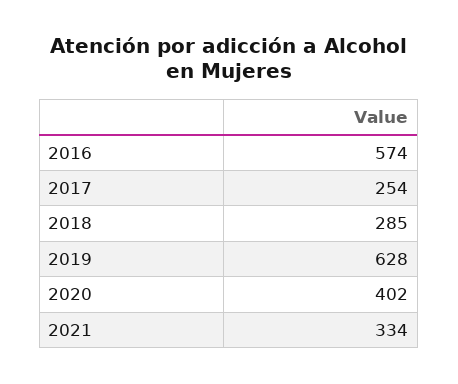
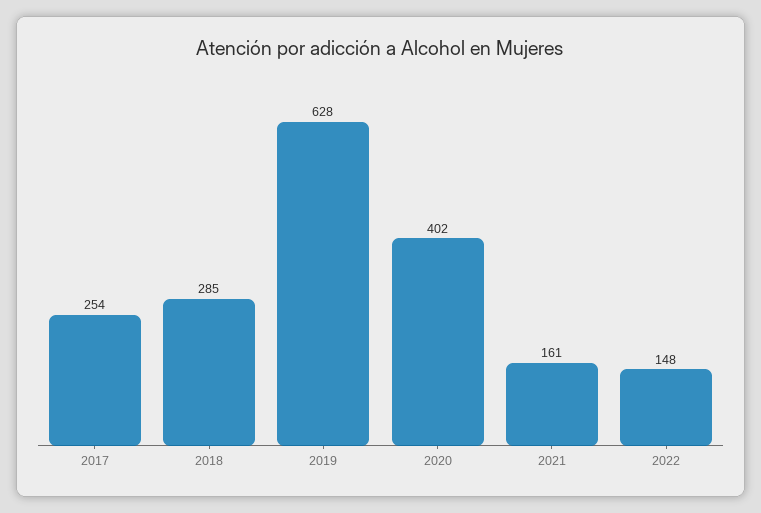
2016: 574 -> none
2021: 334 -> 161
2022: none -> 148

